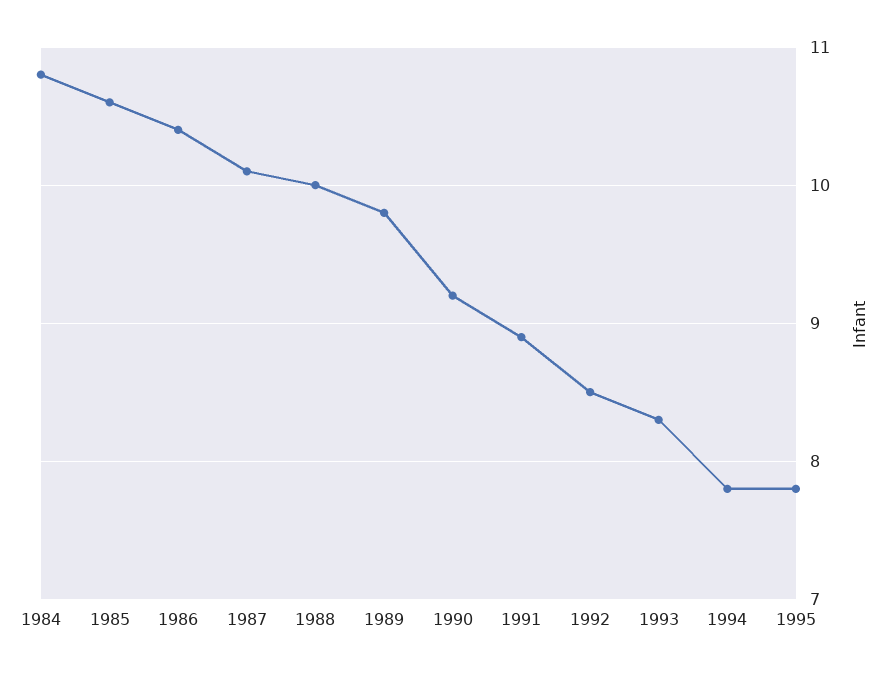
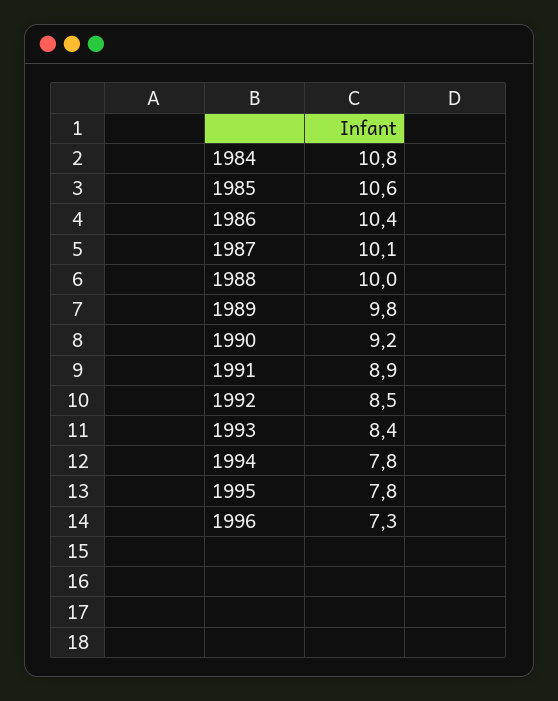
1993: 8.3 -> 8.4
1996: none -> 7.3

